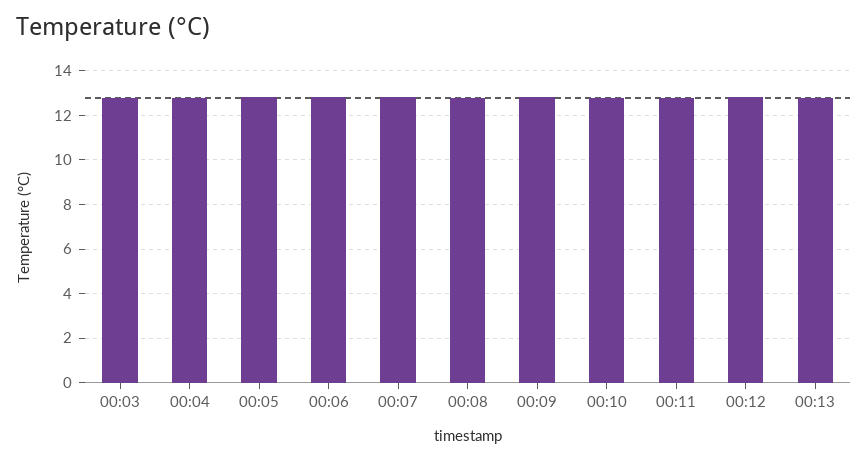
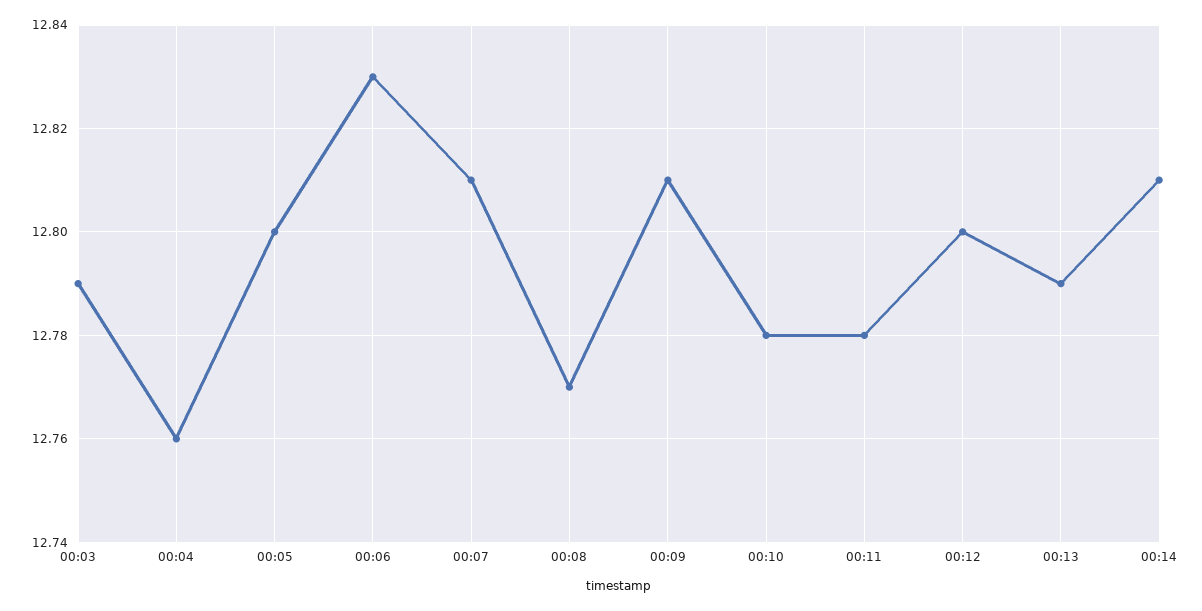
00:14: none -> 12.81

